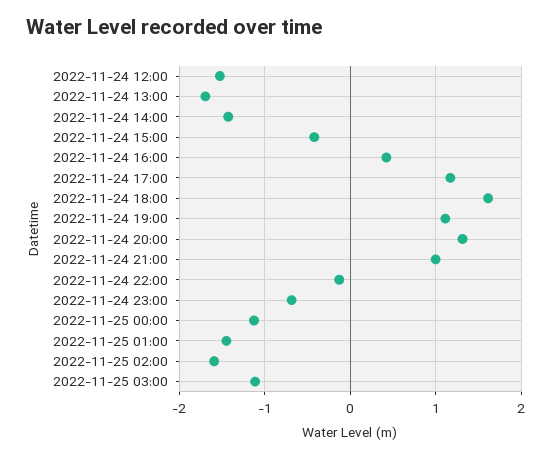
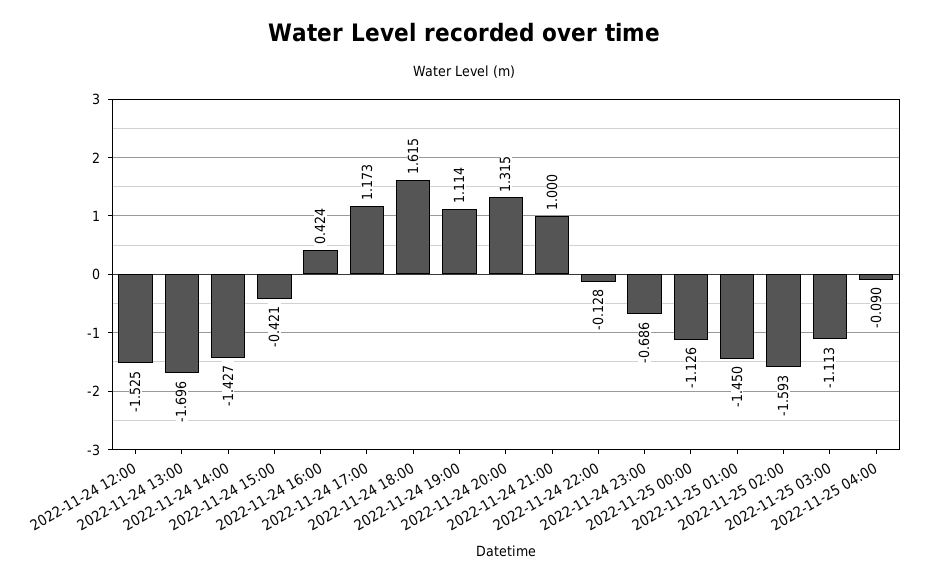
2022-11-25 04:00: none -> -0.09

